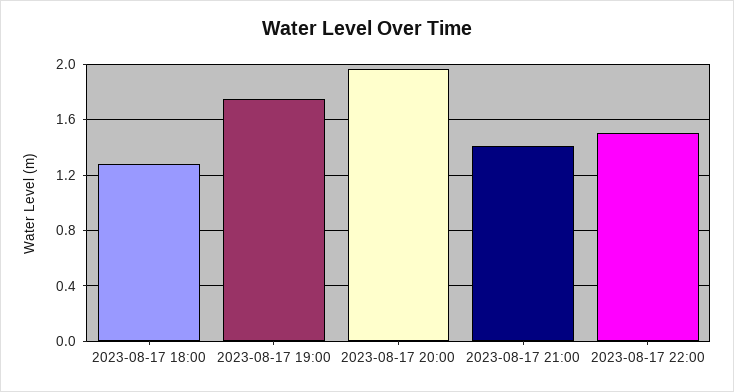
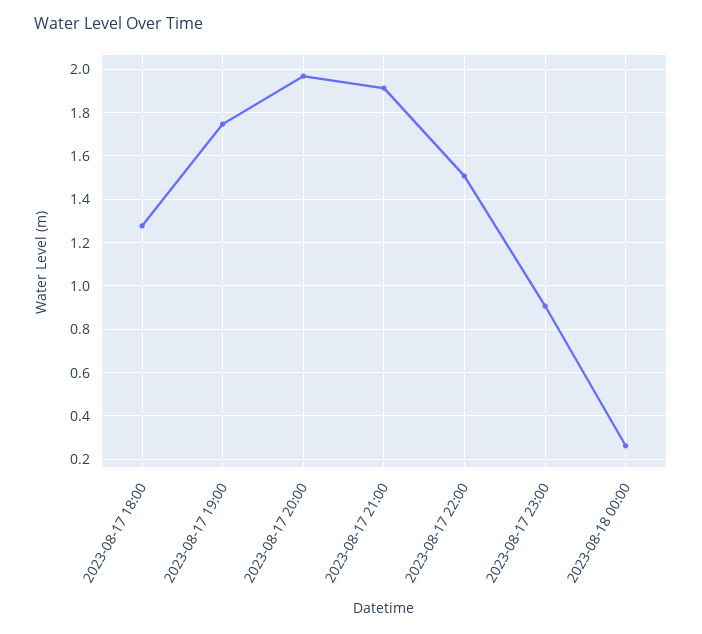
2023-08-17 21:00: 1.4 -> 1.9
2023-08-17 23:00: none -> 0.9
2023-08-18 00:00: none -> 0.25

